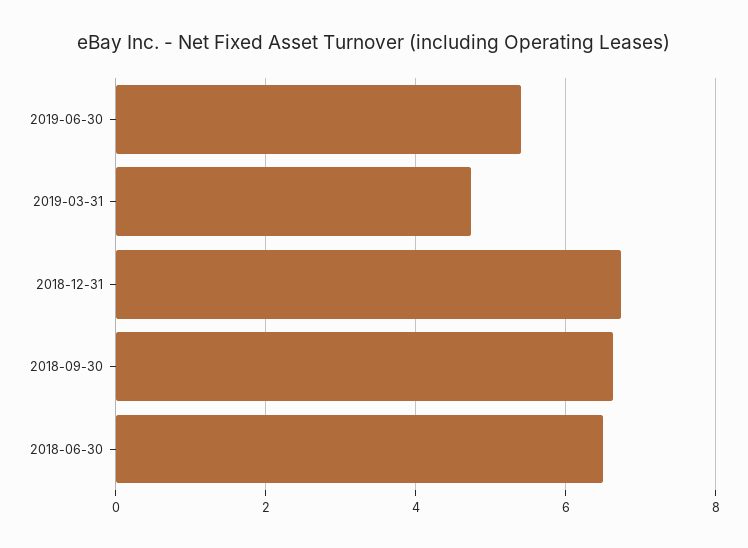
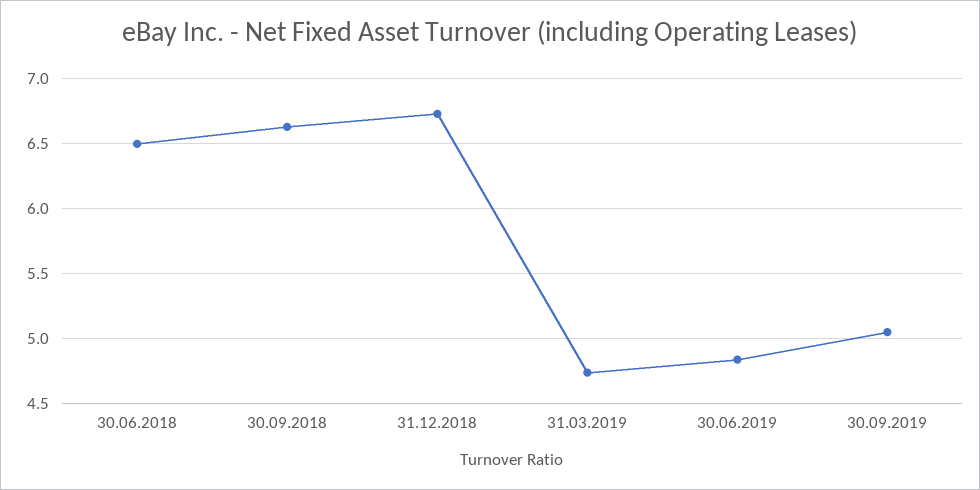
2019-06-30: 5.4 -> 4.85
30.09.2019: none -> 5.05

